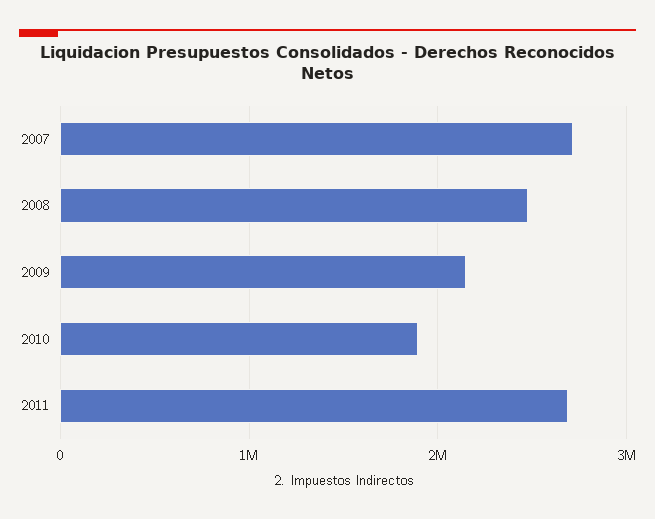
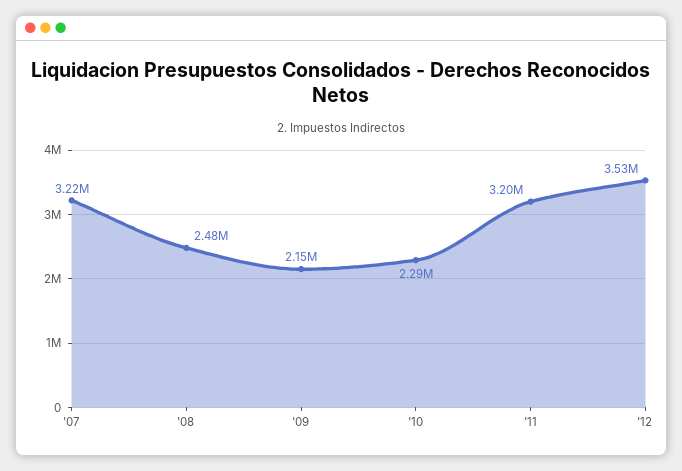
2007: 2700000 -> 3220000
2010: 1900000 -> 2290000
2011: 2700000 -> 3200000
'12: none -> 3530000

